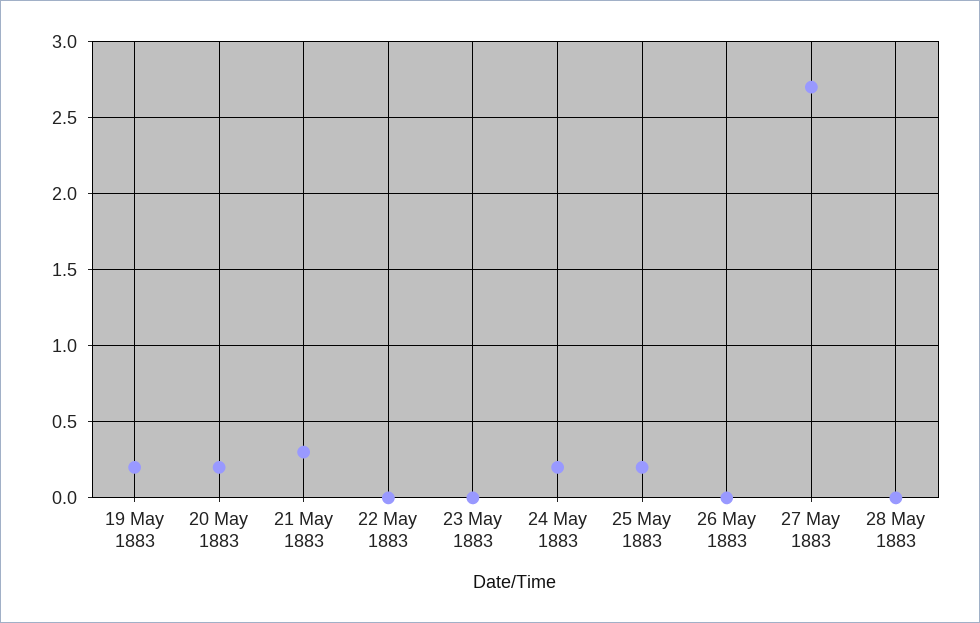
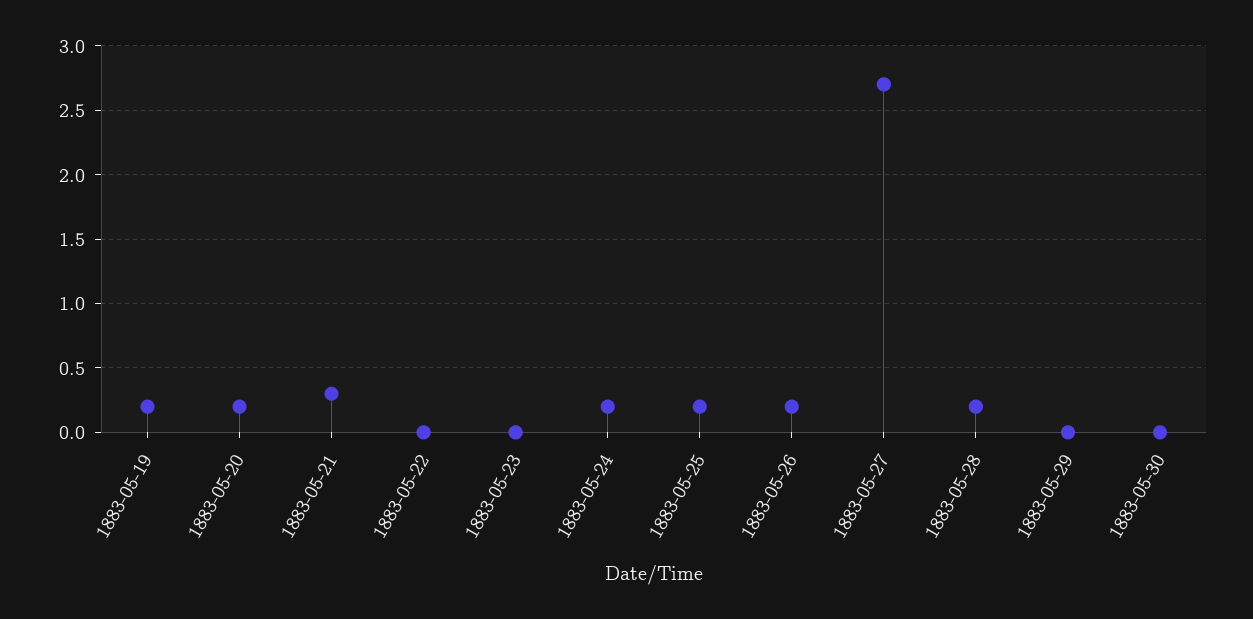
26 May 1883: 0 -> 0.2
28 May 1883: 0 -> 0.2
1883-05-29: none -> 0
1883-05-30: none -> 0

